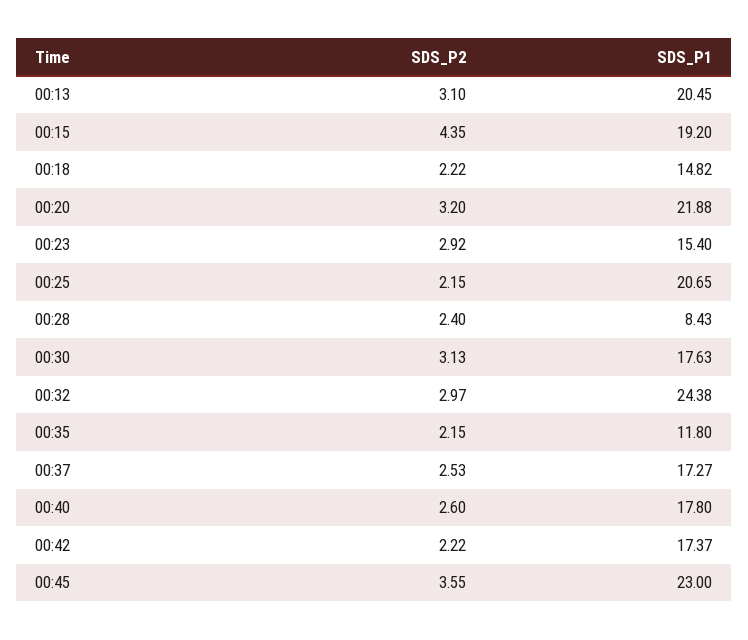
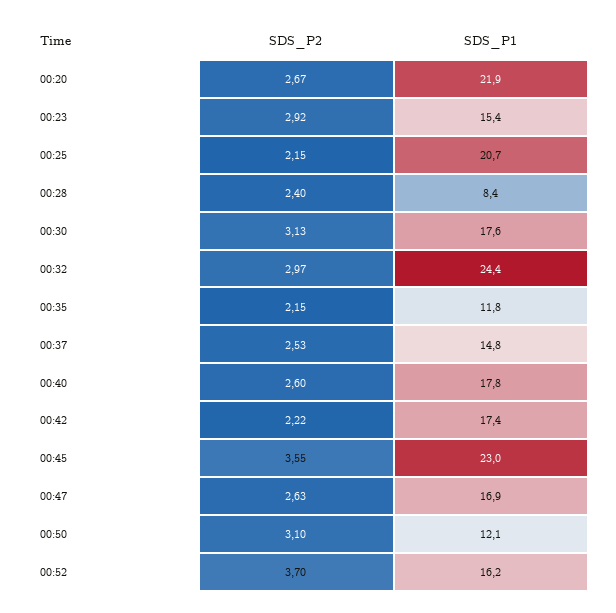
SDS_P2, 00:13: 3.1 -> none
SDS_P1, 00:13: 20.45 -> none
SDS_P2, 00:15: 4.35 -> none
SDS_P1, 00:15: 19.2 -> none
SDS_P2, 00:18: 2.22 -> none
SDS_P1, 00:18: 14.82 -> none
SDS_P2, 00:20: 3.2 -> 2.67
SDS_P1, 00:37: 17.27 -> 14.8
SDS_P2, 00:47: none -> 2.63
SDS_P1, 00:47: none -> 16.9
SDS_P2, 00:50: none -> 3.1
SDS_P1, 00:50: none -> 12.1
SDS_P2, 00:52: none -> 3.7
SDS_P1, 00:52: none -> 16.2

